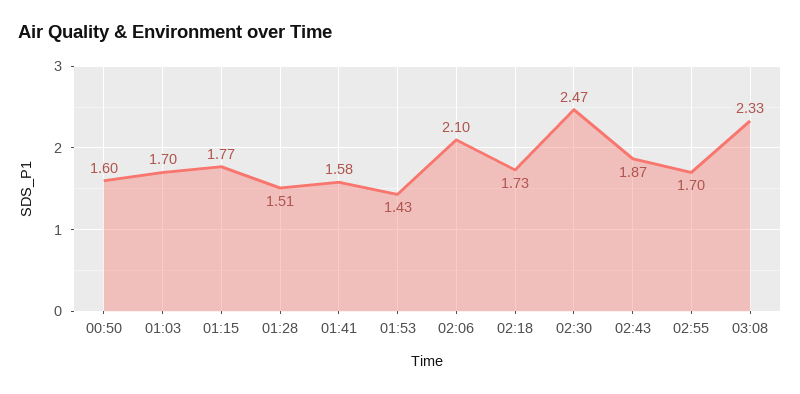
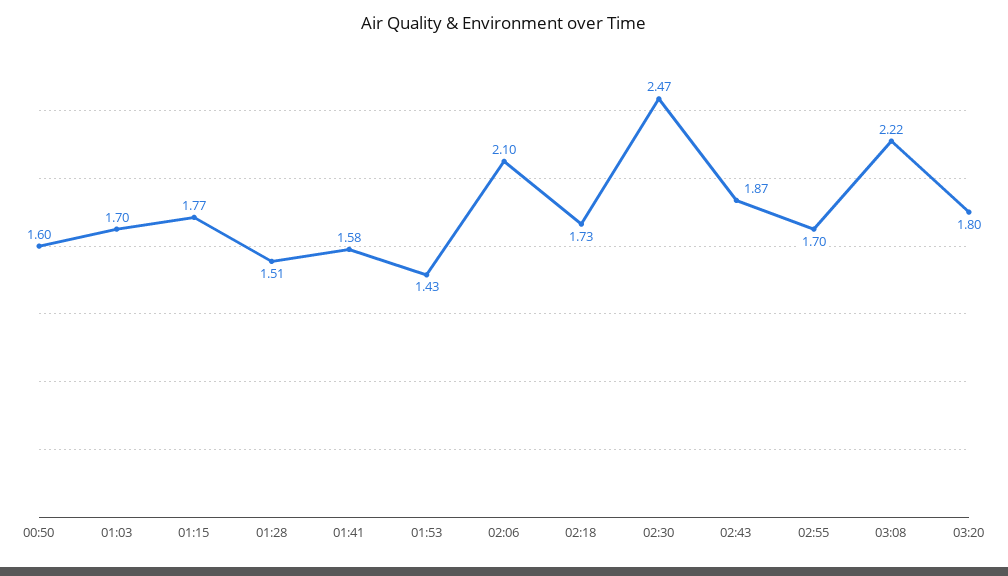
03:08: 2.33 -> 2.22
03:20: none -> 1.8

